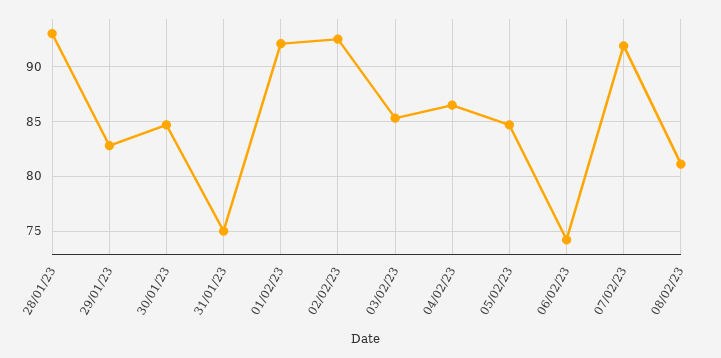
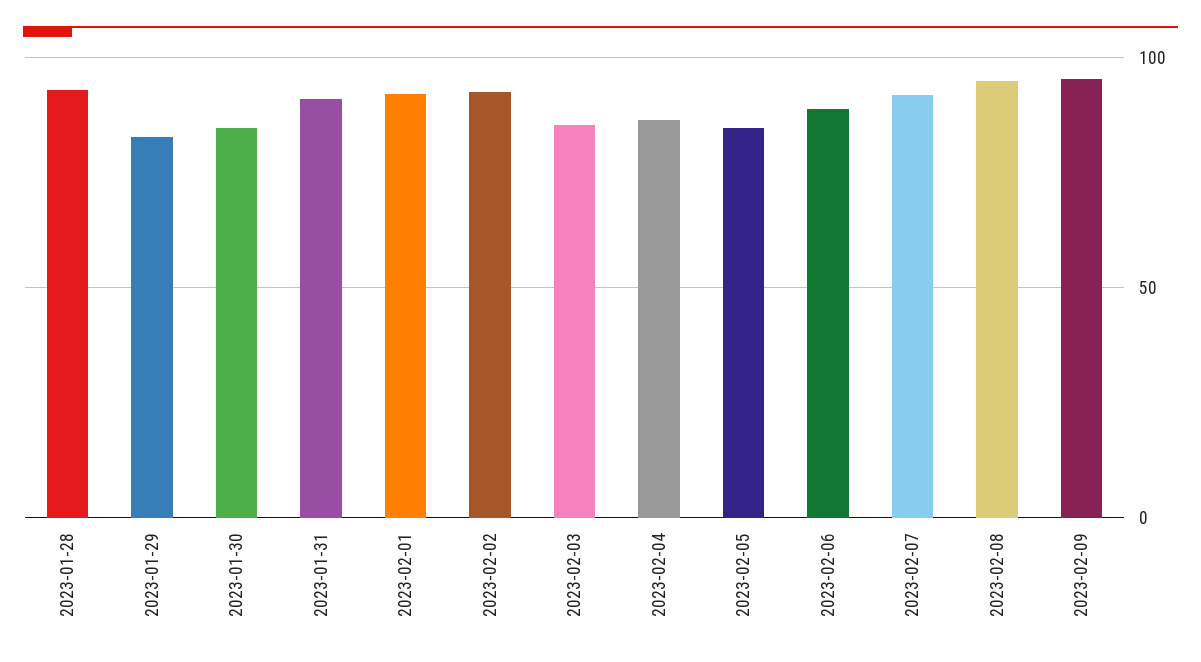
31/01/23: 75 -> 90
06/02/23: 74 -> 90
08/02/23: 81 -> 95
2023-02-09: none -> 95

